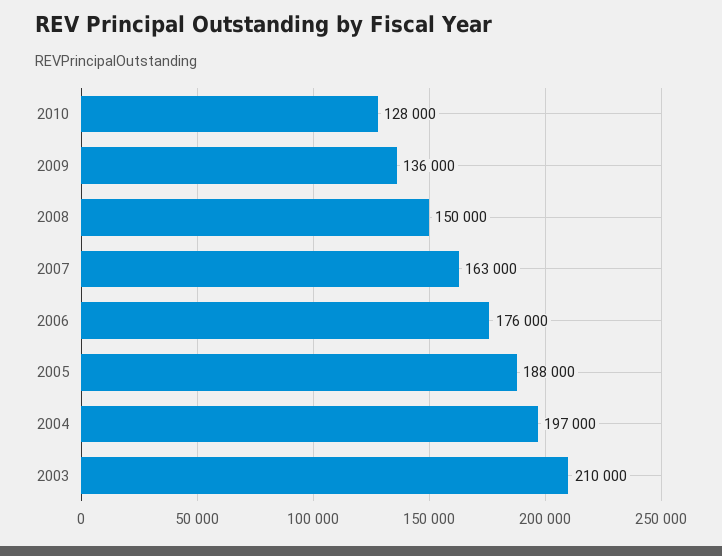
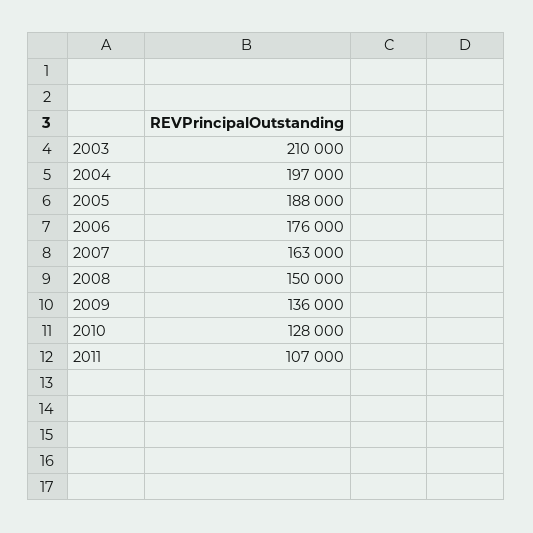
2011: none -> 107000

